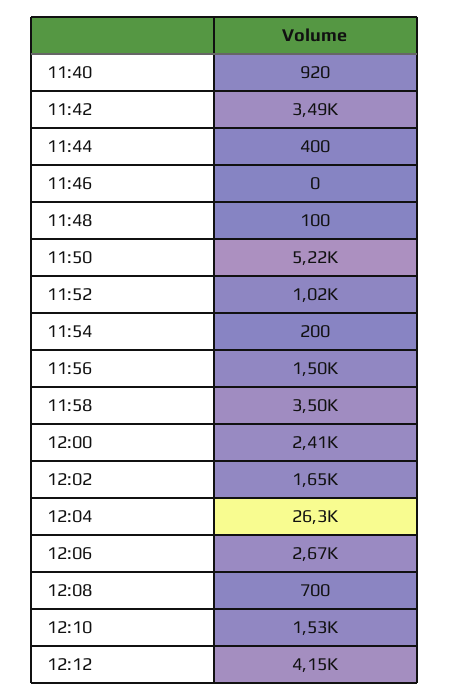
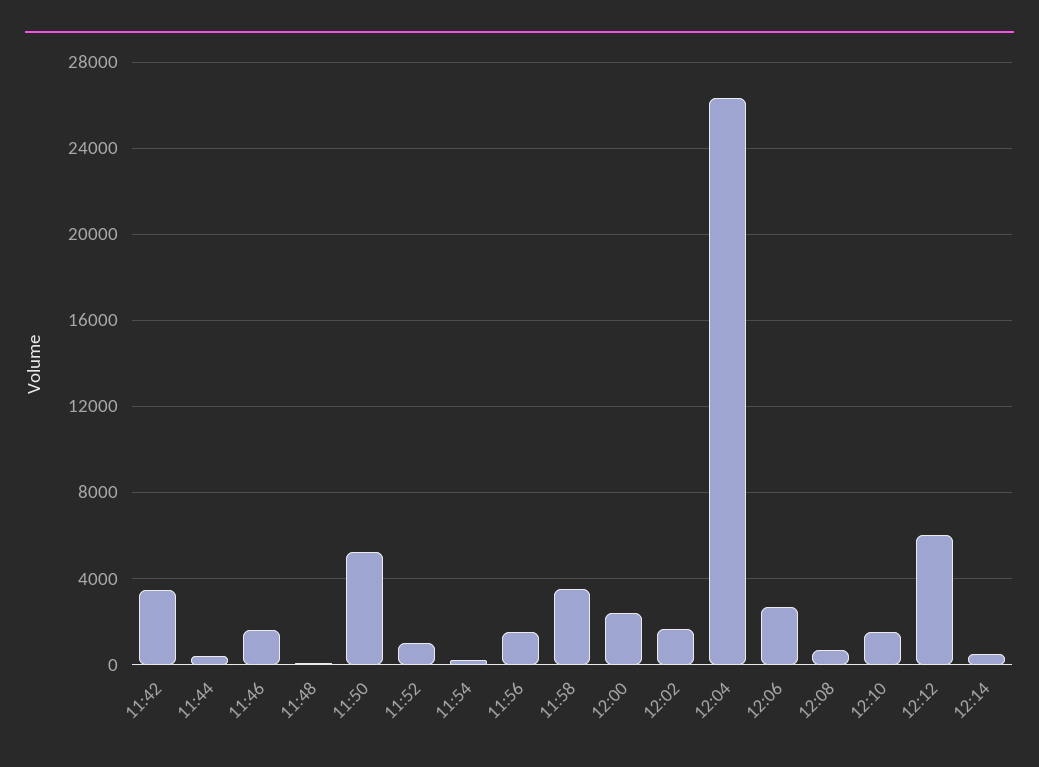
11:40: 920 -> none
11:46: 0 -> 1500
12:12: 4150 -> 6000
12:14: none -> 500

